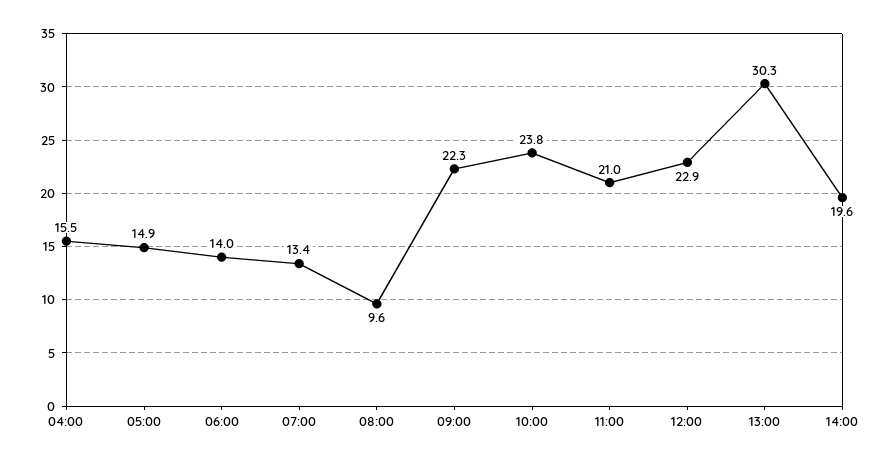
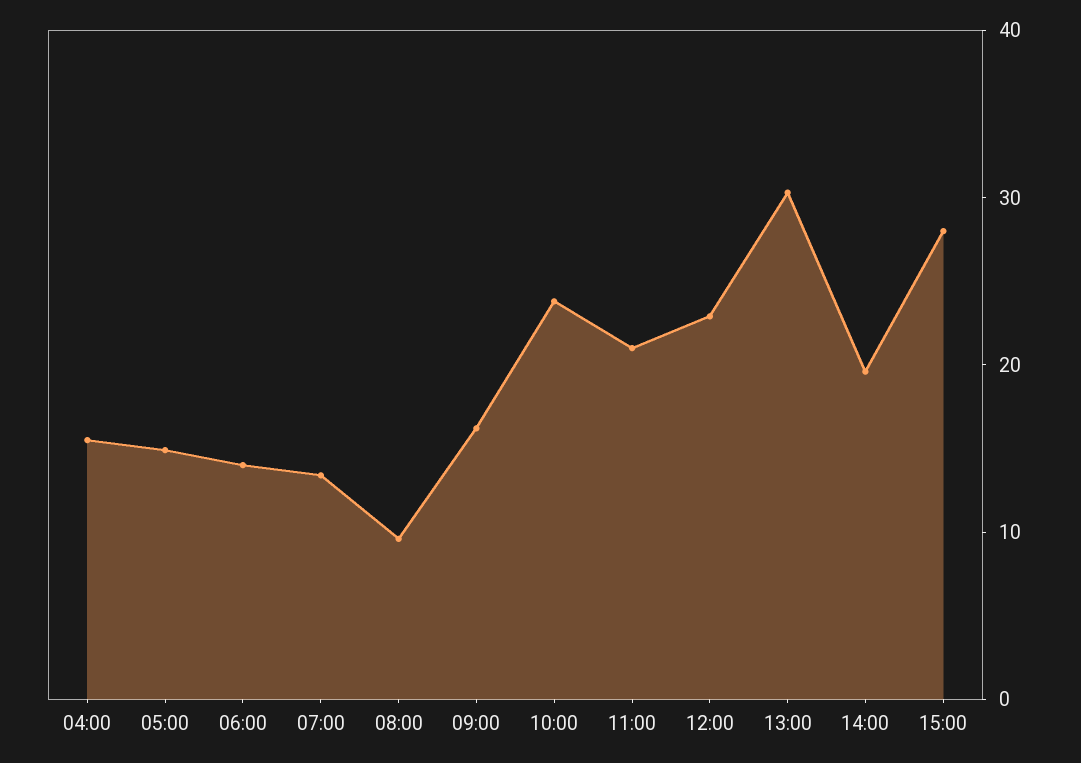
09:00: 22.3 -> 16
15:00: none -> 28

